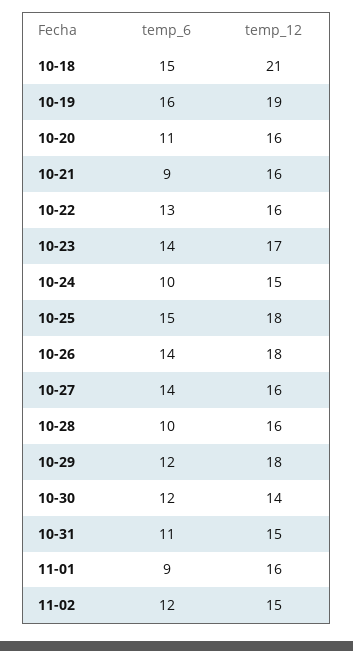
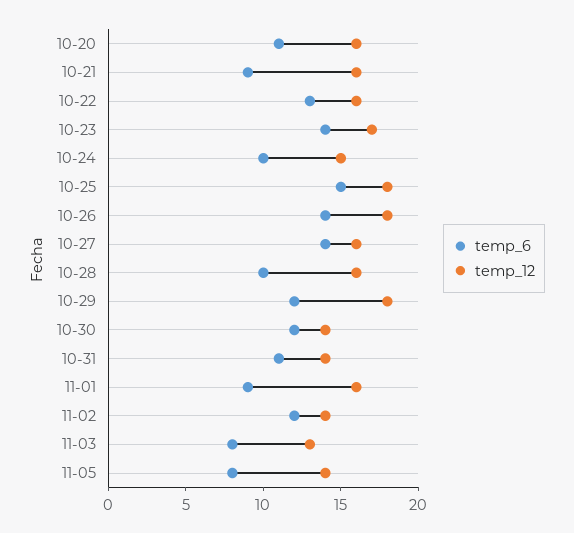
temp_6, 10-18: 15 -> none
temp_12, 10-18: 21 -> none
temp_6, 10-19: 16 -> none
temp_12, 10-19: 19 -> none
temp_12, 10-31: 15 -> 14
temp_12, 11-02: 15 -> 14
temp_6, 11-03: none -> 8
temp_12, 11-03: none -> 13
temp_6, 11-05: none -> 8
temp_12, 11-05: none -> 14

